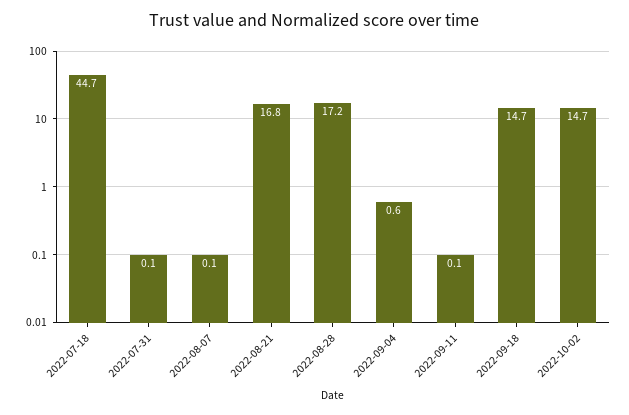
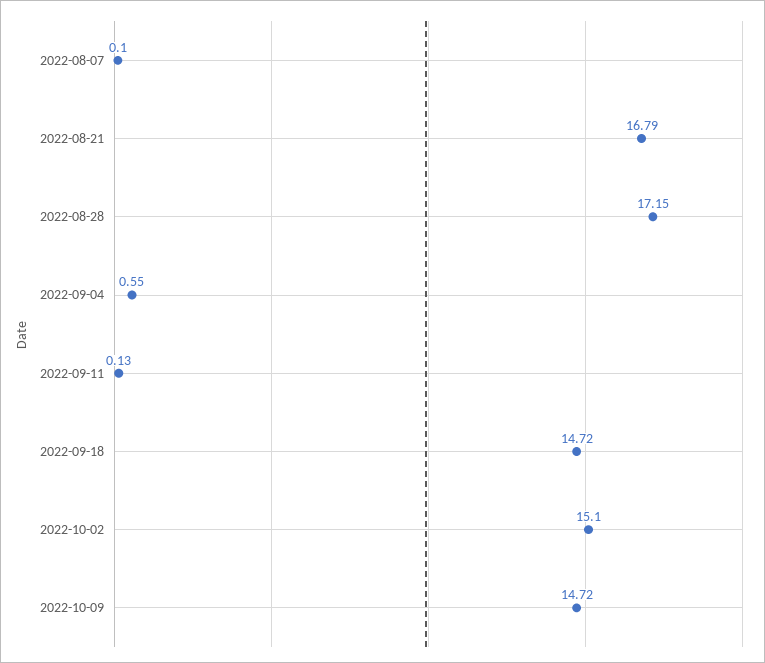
2022-07-18: 44.7 -> none
2022-07-31: 0.1 -> none
2022-10-02: 14.7 -> 15.1
2022-10-09: none -> 14.72

